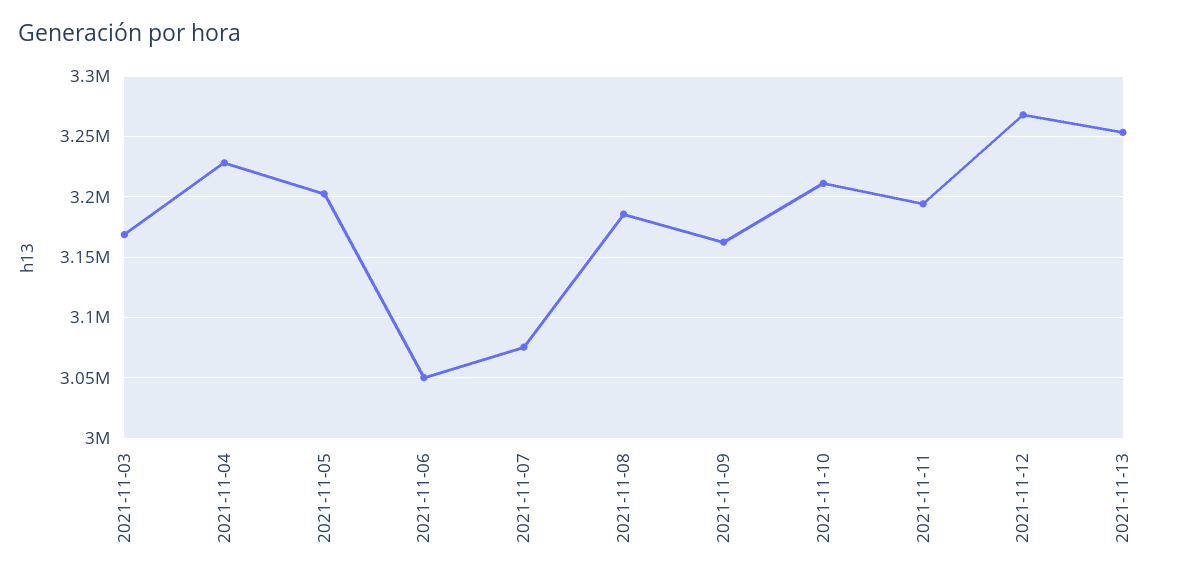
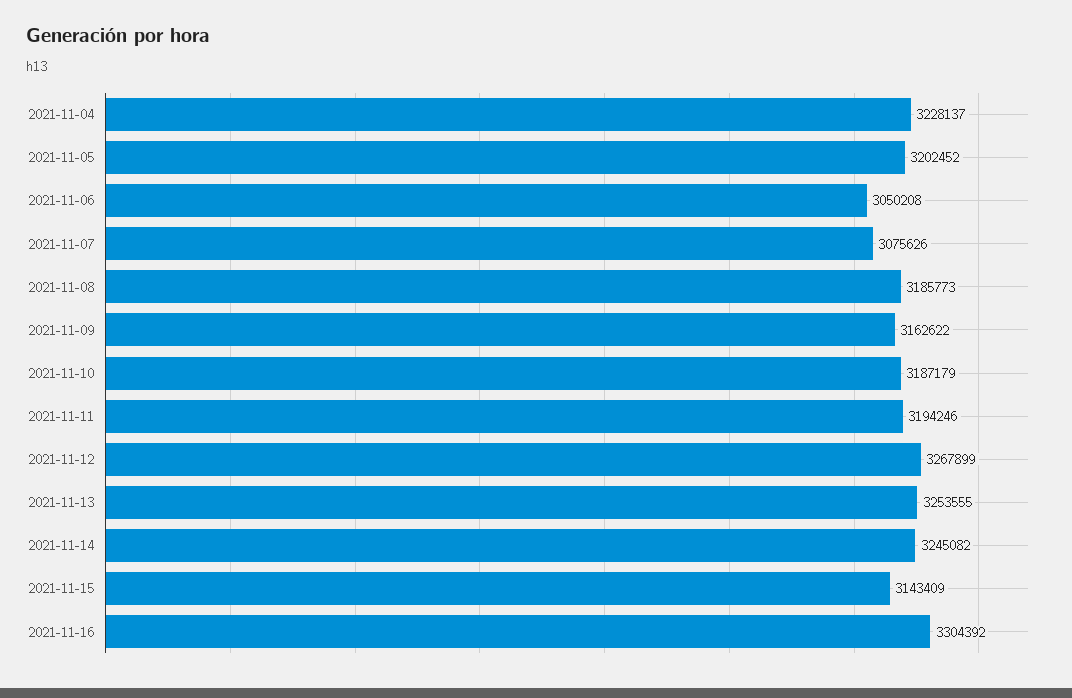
2021-11-03: 3170000 -> none
2021-11-10: 3210000 -> 3187179
2021-11-14: none -> 3245082
2021-11-15: none -> 3143409
2021-11-16: none -> 3304392

